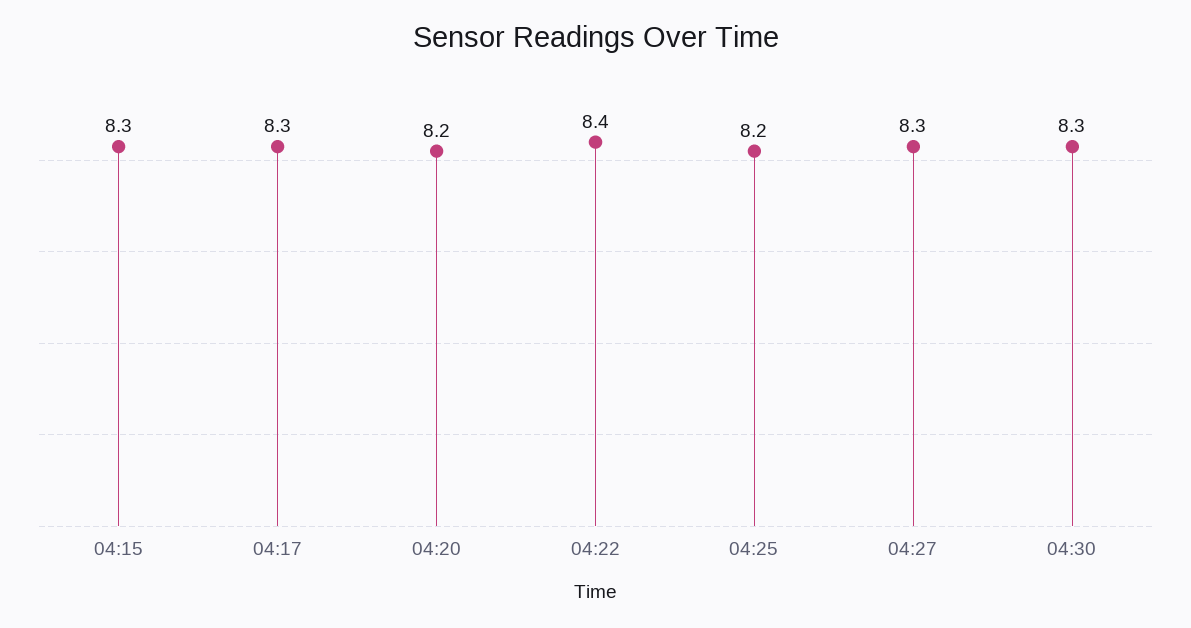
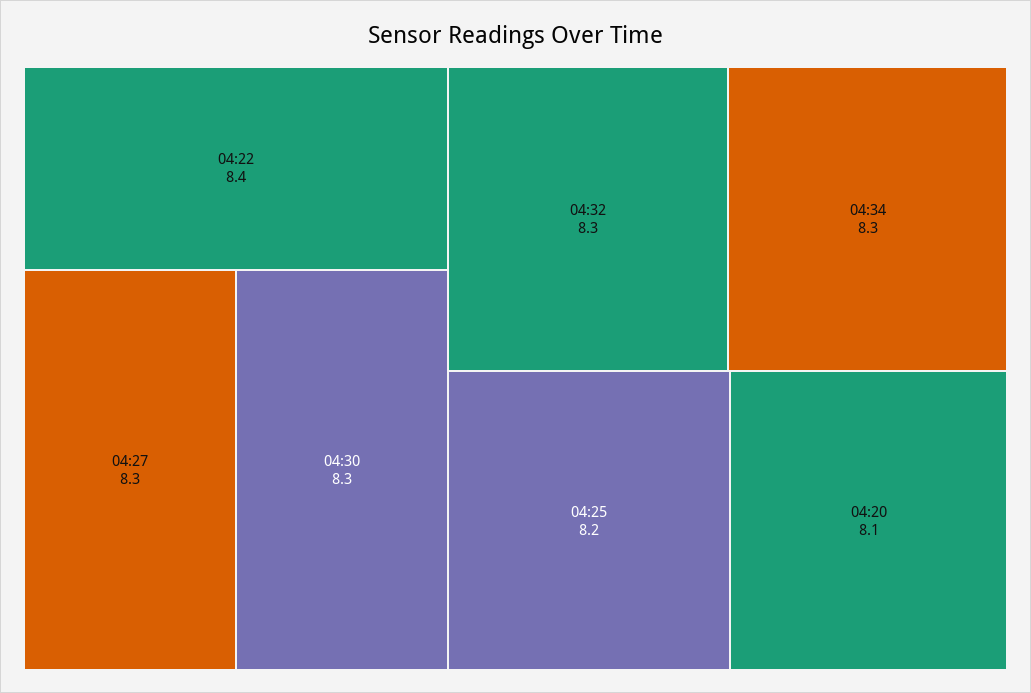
04:15: 8.3 -> none
04:17: 8.3 -> none
04:20: 8.2 -> 8.1
04:32: none -> 8.3
04:34: none -> 8.3

